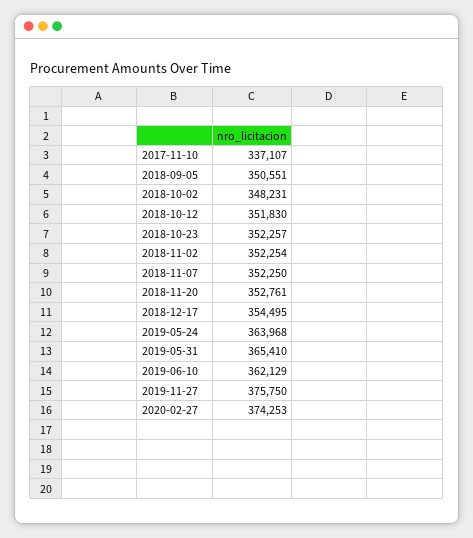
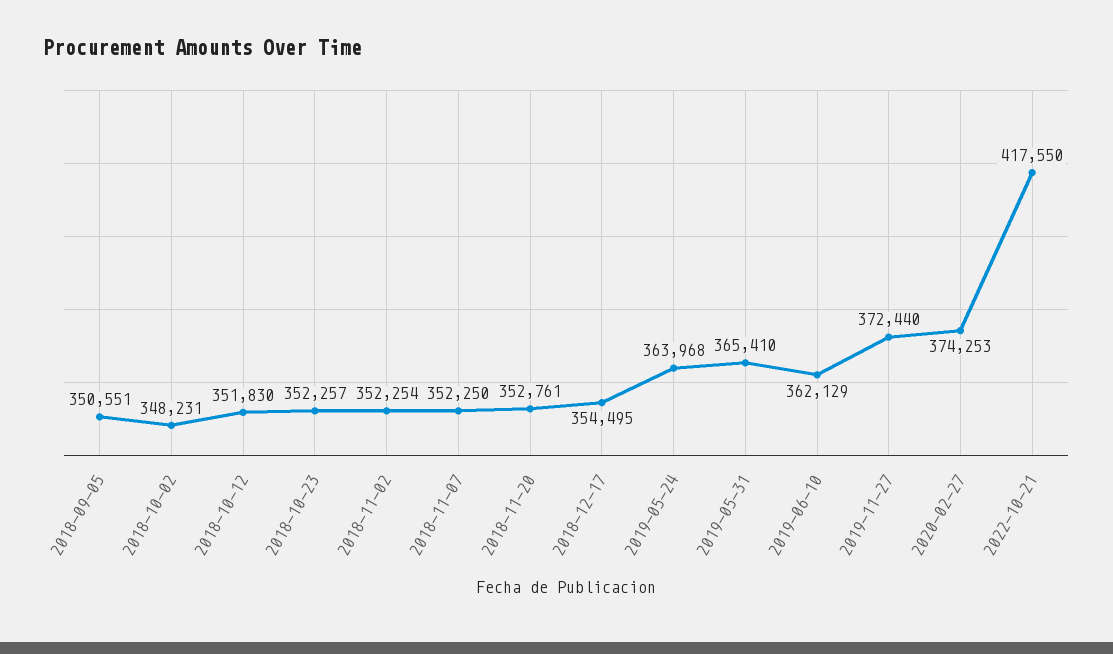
2017-11-10: 337107 -> none
2019-11-27: 375750 -> 372440
2022-10-21: none -> 417550

